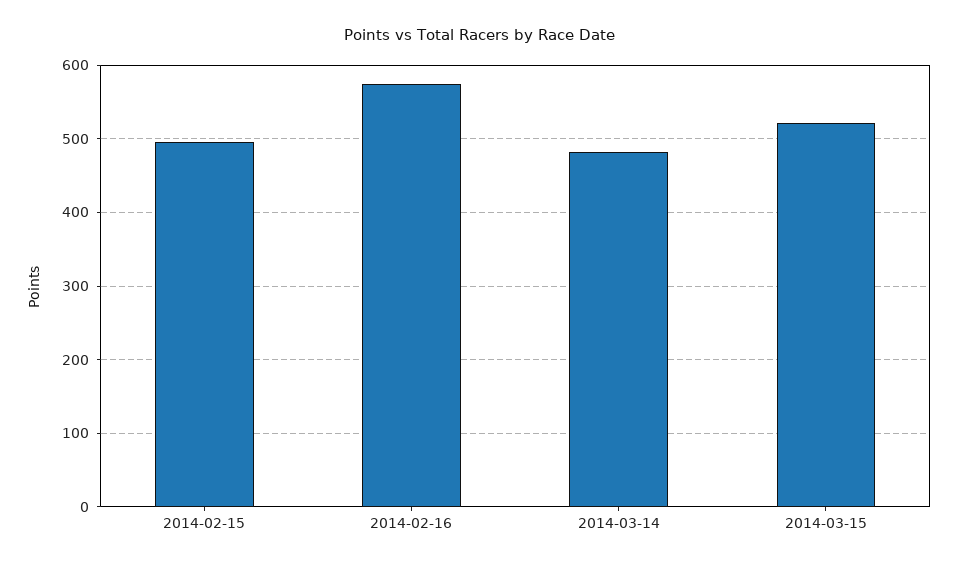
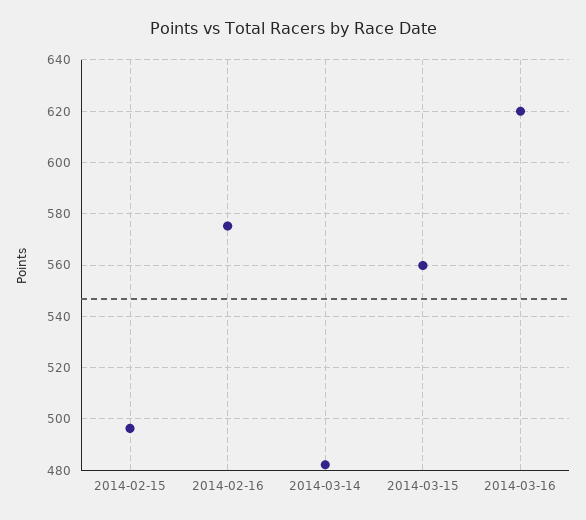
2014-03-15: 520 -> 560
2014-03-16: none -> 620

